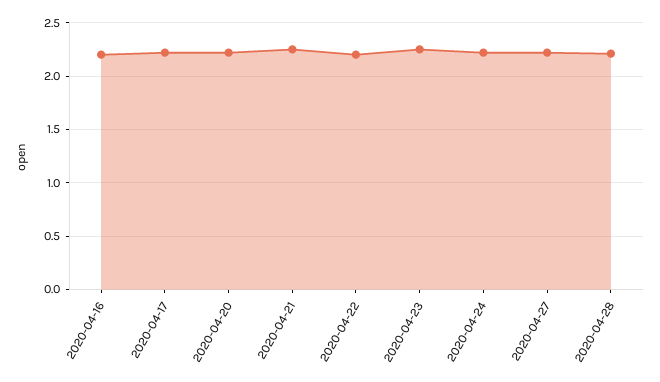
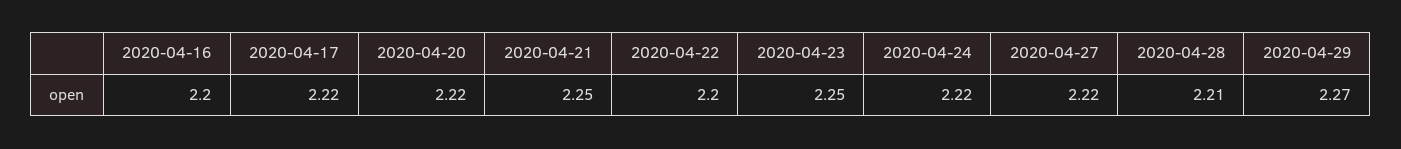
2020-04-29: none -> 2.27

